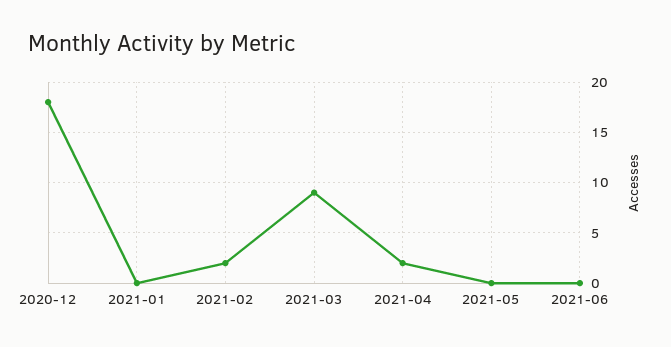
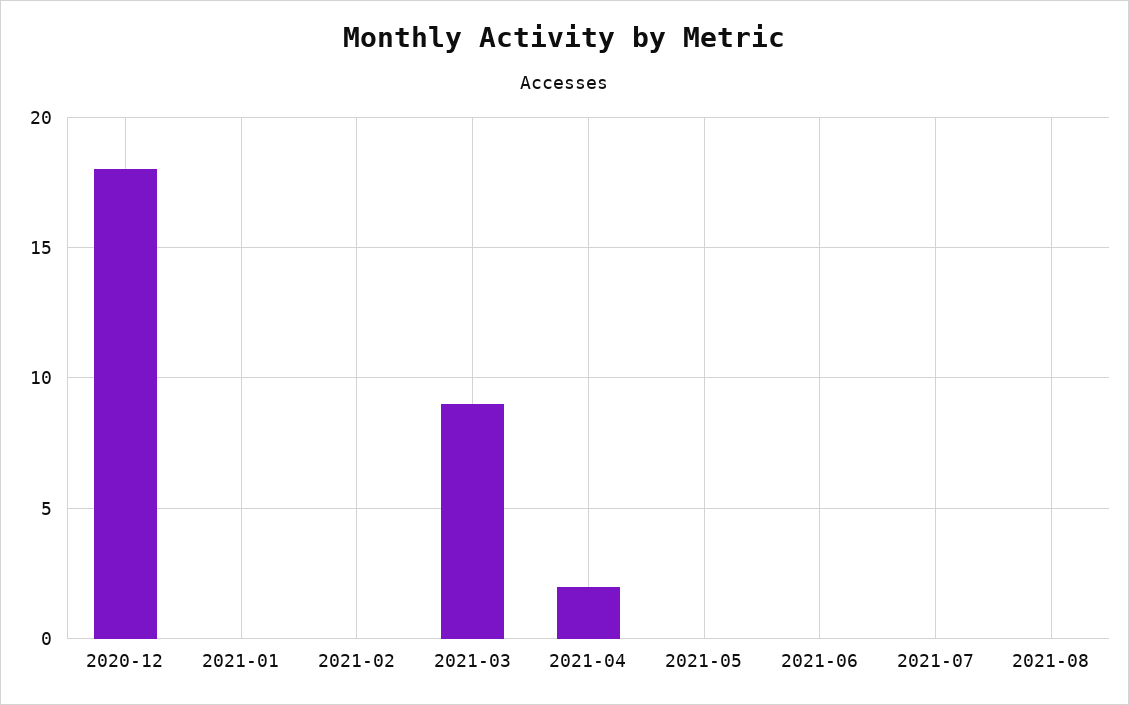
2021-02: 2 -> 0
2021-07: none -> 0
2021-08: none -> 0

